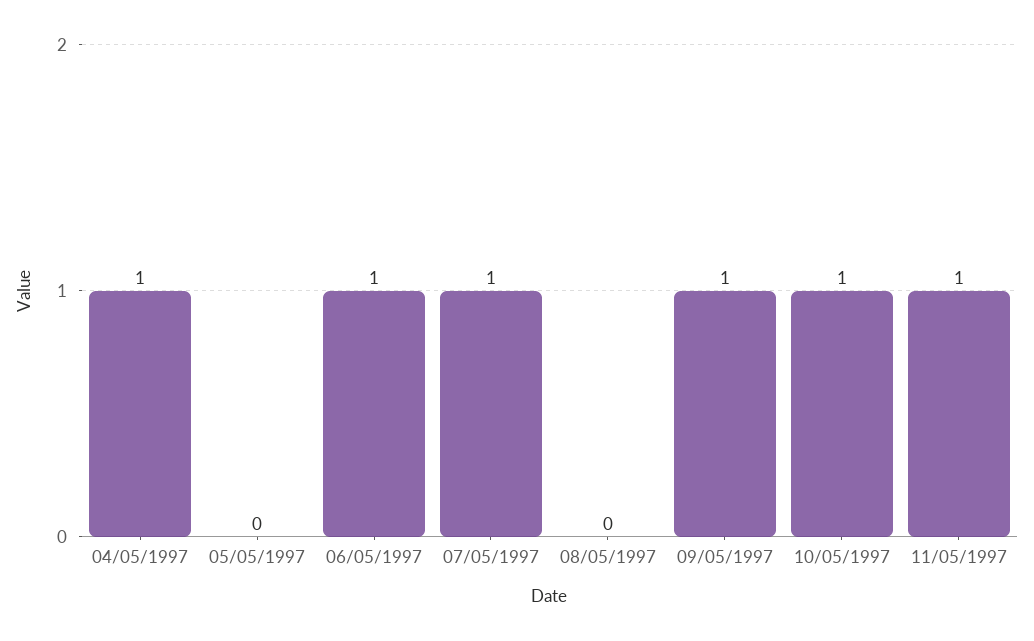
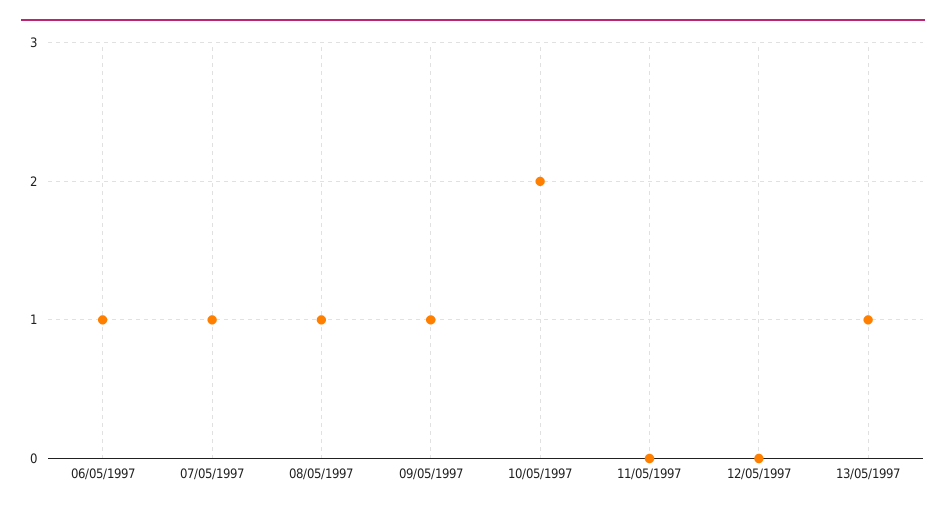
04/05/1997: 1 -> none
05/05/1997: 0 -> none
08/05/1997: 0 -> 1
10/05/1997: 1 -> 2
11/05/1997: 1 -> 0
12/05/1997: none -> 0
13/05/1997: none -> 1

